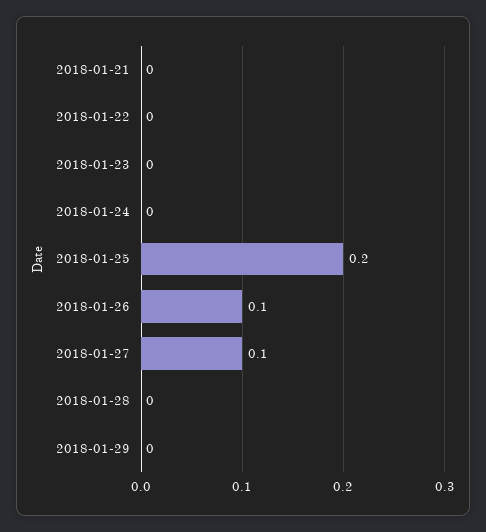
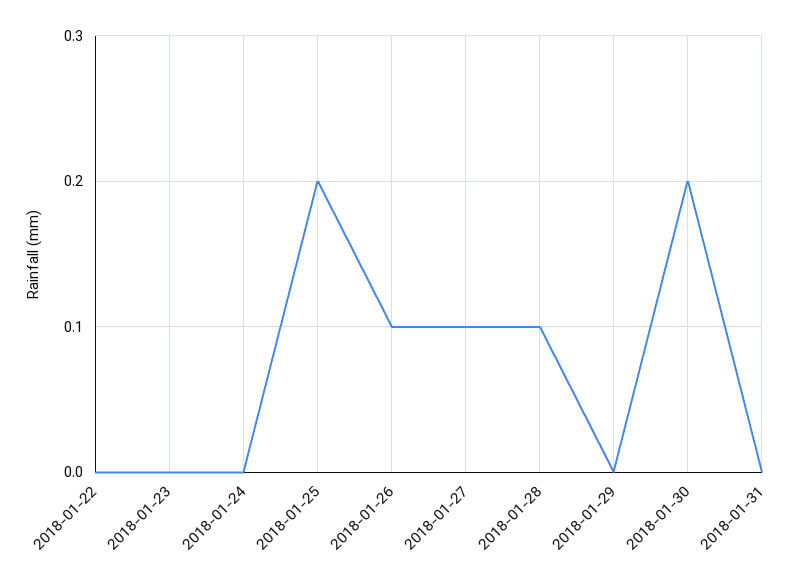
2018-01-21: 0 -> none
2018-01-28: 0 -> 0.1
2018-01-30: none -> 0.2
2018-01-31: none -> 0

